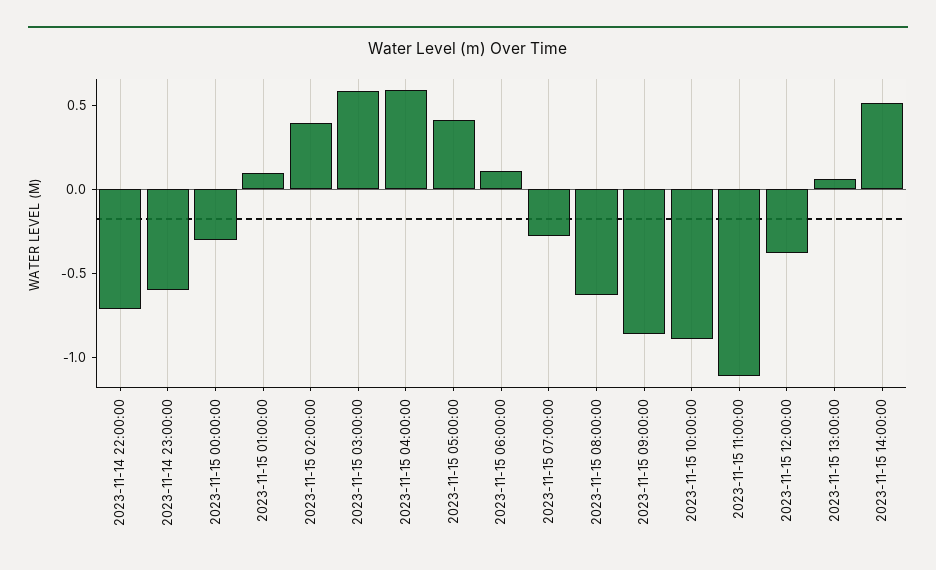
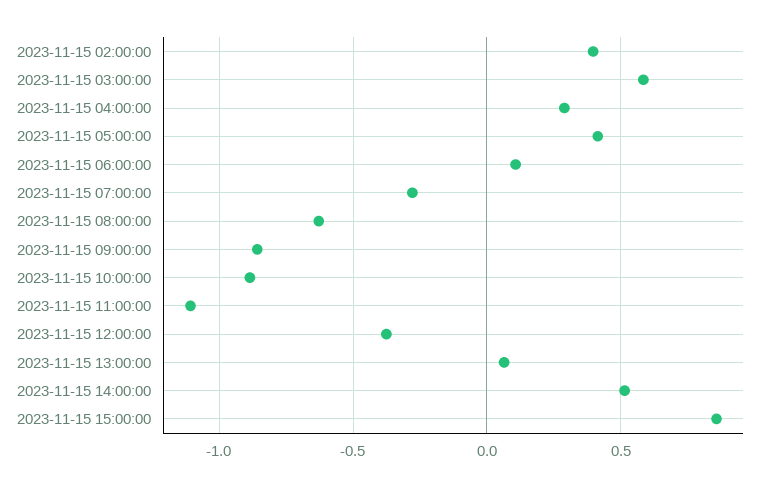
2023-11-14 22:00:00: -0.7 -> none
2023-11-14 23:00:00: -0.6 -> none
2023-11-15 00:00:00: -0.3 -> none
2023-11-15 01:00:00: 0.1 -> none
2023-11-15 04:00:00: 0.6 -> 0.3
2023-11-15 15:00:00: none -> 0.85

